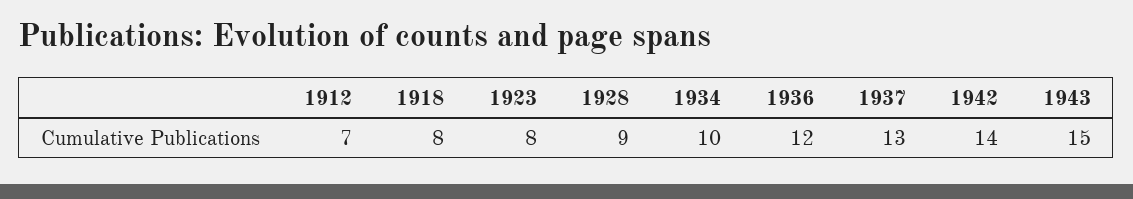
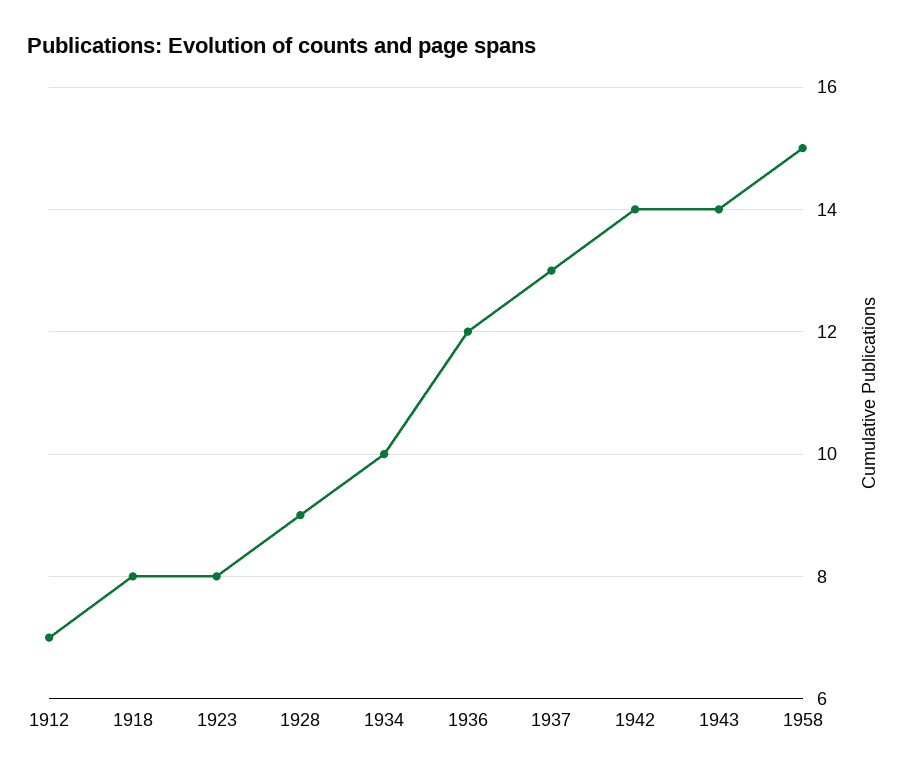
1943: 15 -> 14
1958: none -> 15

